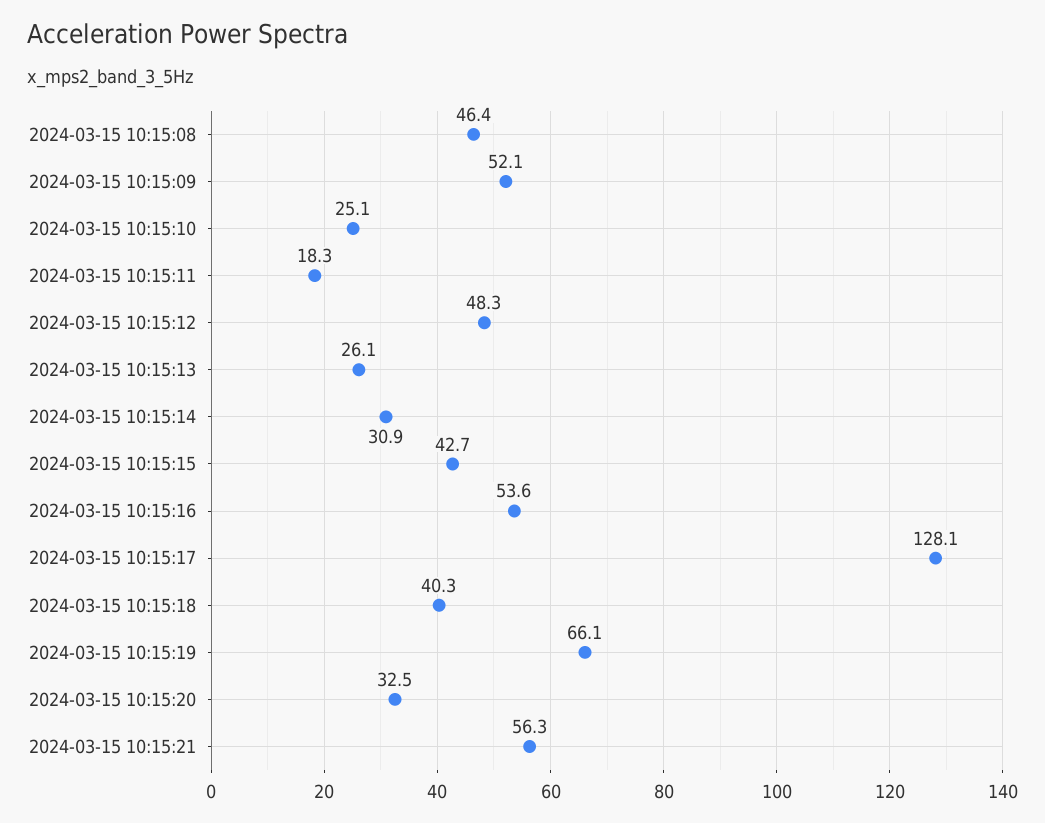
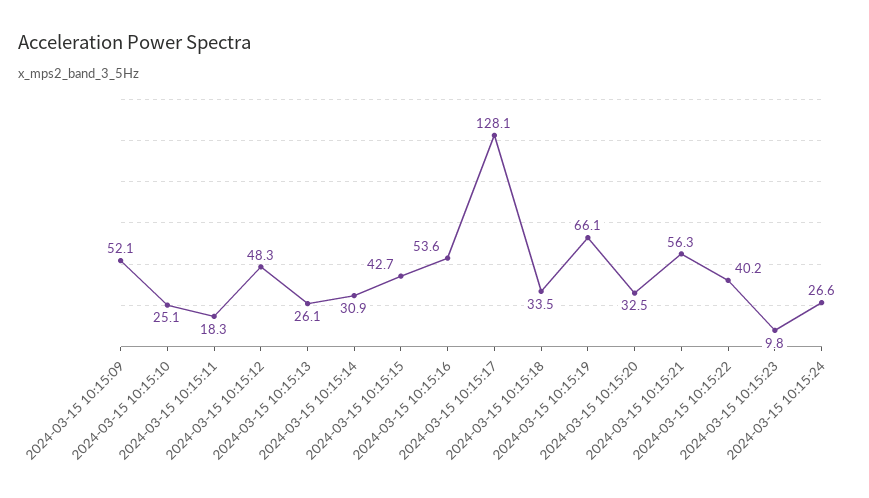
2024-03-15 10:15:08: 46.4 -> none
2024-03-15 10:15:18: 40.3 -> 33.5
2024-03-15 10:15:22: none -> 40.2
2024-03-15 10:15:23: none -> 9.8
2024-03-15 10:15:24: none -> 26.6

